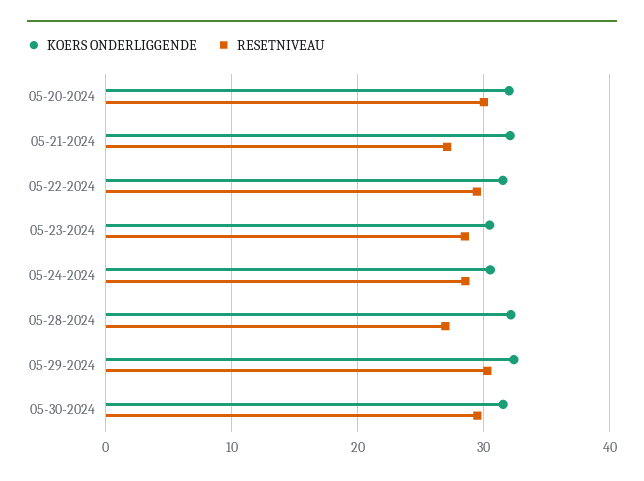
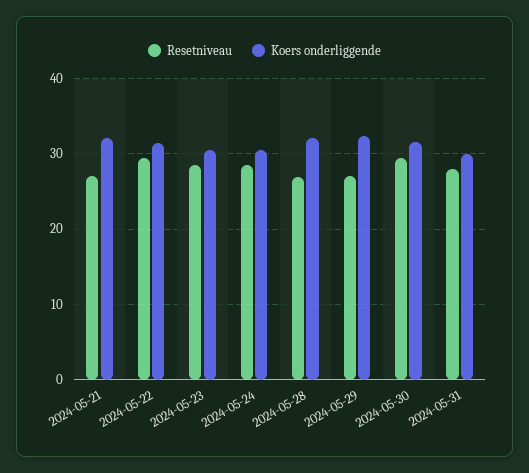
KOERS ONDERLIGGENDE, 05-20-2024: 32 -> none
RESETNIVEAU, 05-20-2024: 30 -> none
RESETNIVEAU, 05-29-2024: 30 -> 27
RESETNIVEAU, 2024-05-31: none -> 28
KOERS ONDERLIGGENDE, 2024-05-31: none -> 30

